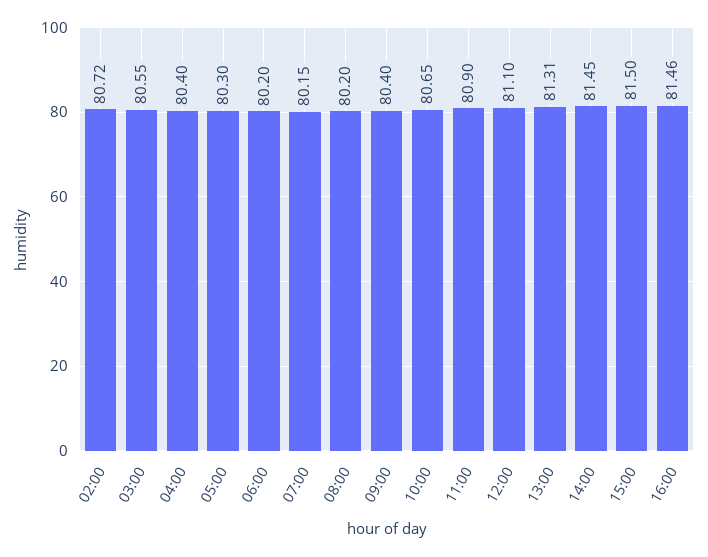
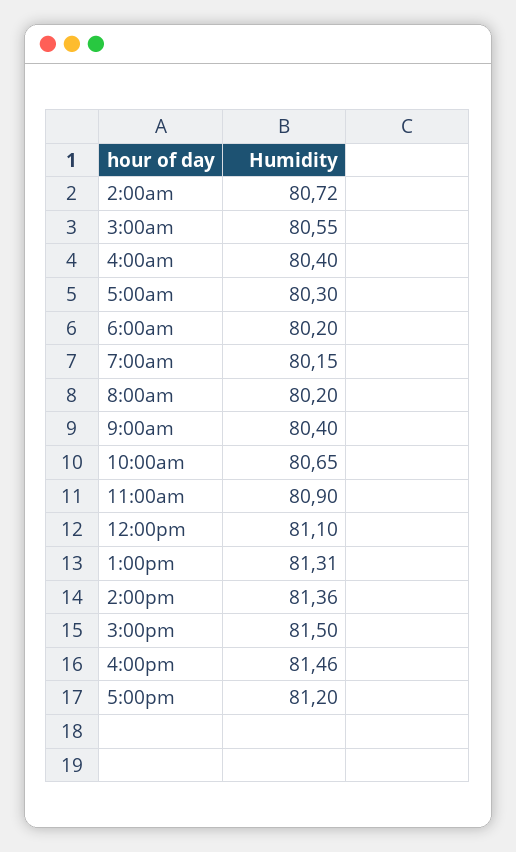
14:00: 81.45 -> 81.36
5:00pm: none -> 81.2

